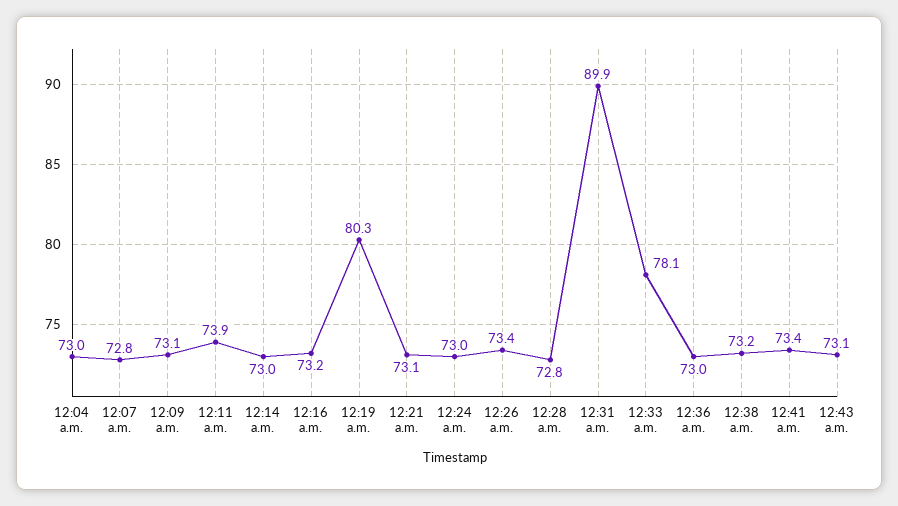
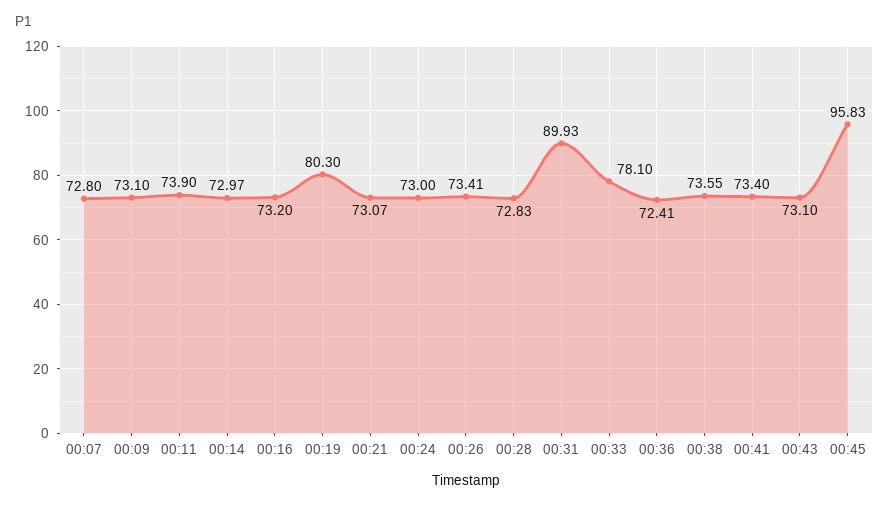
12:04 a.m.: 73 -> none
12:36 a.m.: 73 -> 72.41
12:38 a.m.: 73.2 -> 73.55
00:45: none -> 95.83

